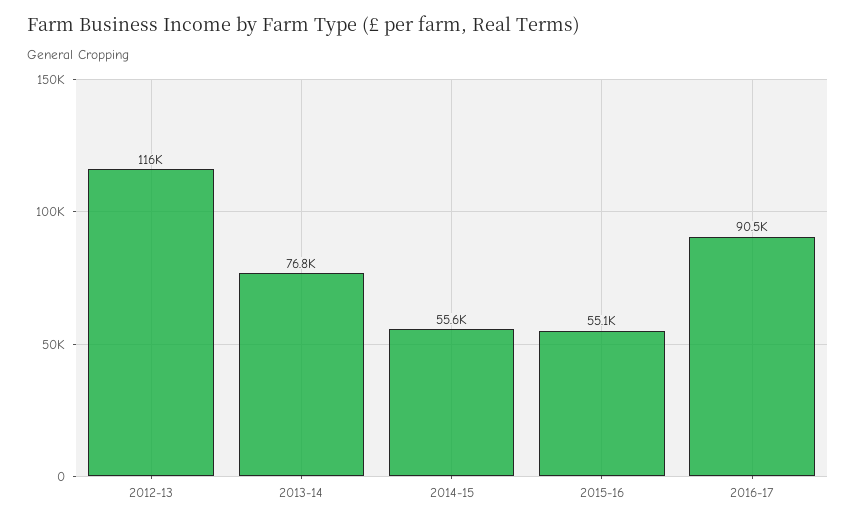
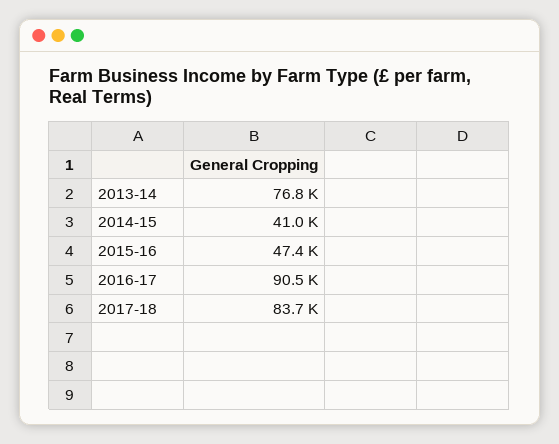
2012-13: 116000 -> none
2014-15: 55600 -> 41000
2015-16: 55100 -> 47400
2017-18: none -> 83700

